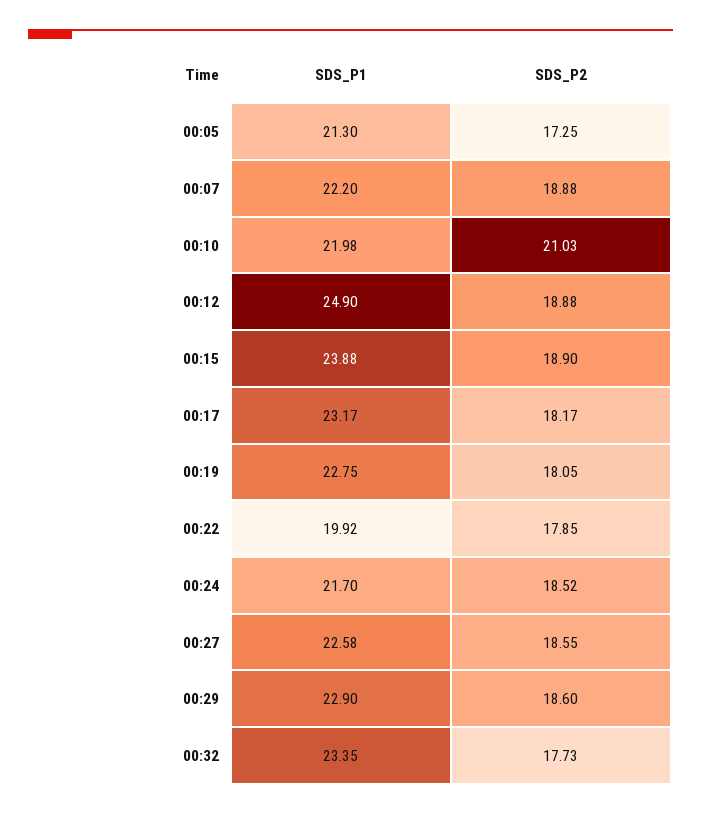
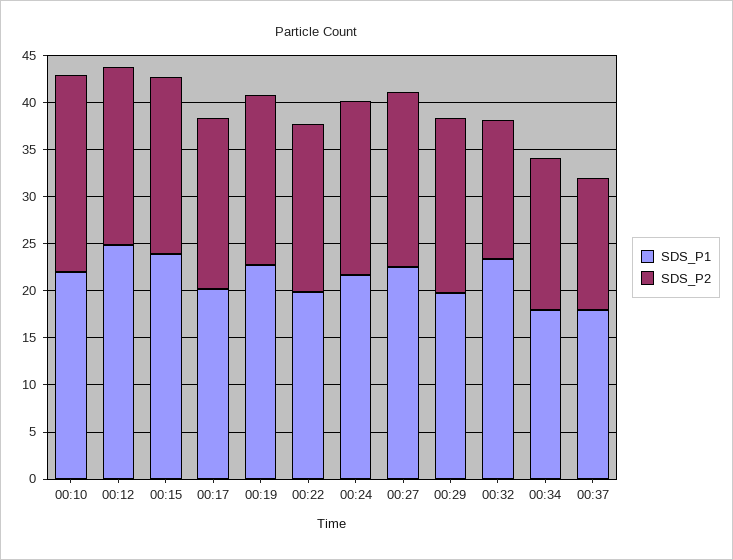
SDS_P1, 00:05: 21.3 -> none
SDS_P2, 00:05: 17.25 -> none
SDS_P1, 00:07: 22.2 -> none
SDS_P2, 00:07: 18.88 -> none
SDS_P1, 00:17: 23.17 -> 20
SDS_P1, 00:29: 22.9 -> 20
SDS_P2, 00:32: 17.73 -> 15
SDS_P1, 00:34: none -> 18
SDS_P2, 00:34: none -> 16
SDS_P1, 00:37: none -> 18
SDS_P2, 00:37: none -> 14

